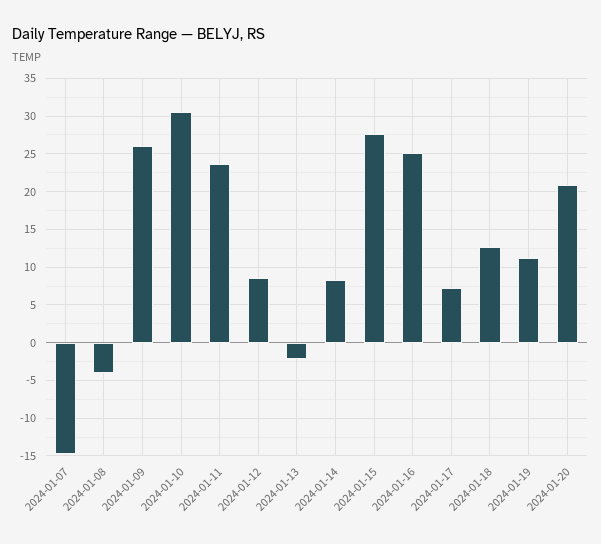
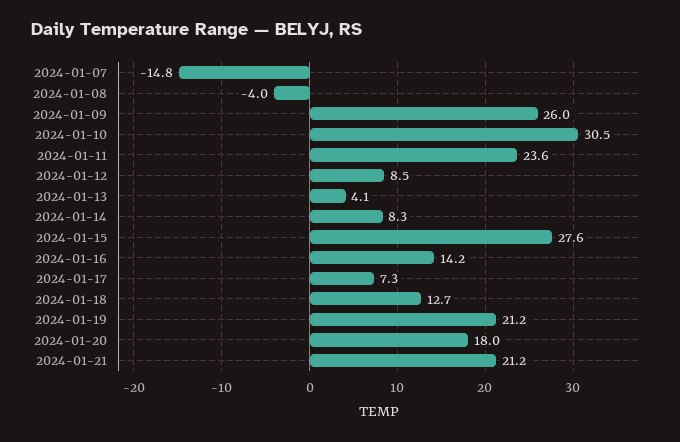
2024-01-13: -2 -> 4.1
2024-01-16: 25 -> 14.2
2024-01-19: 11 -> 21.2
2024-01-20: 21 -> 18
2024-01-21: none -> 21.2

